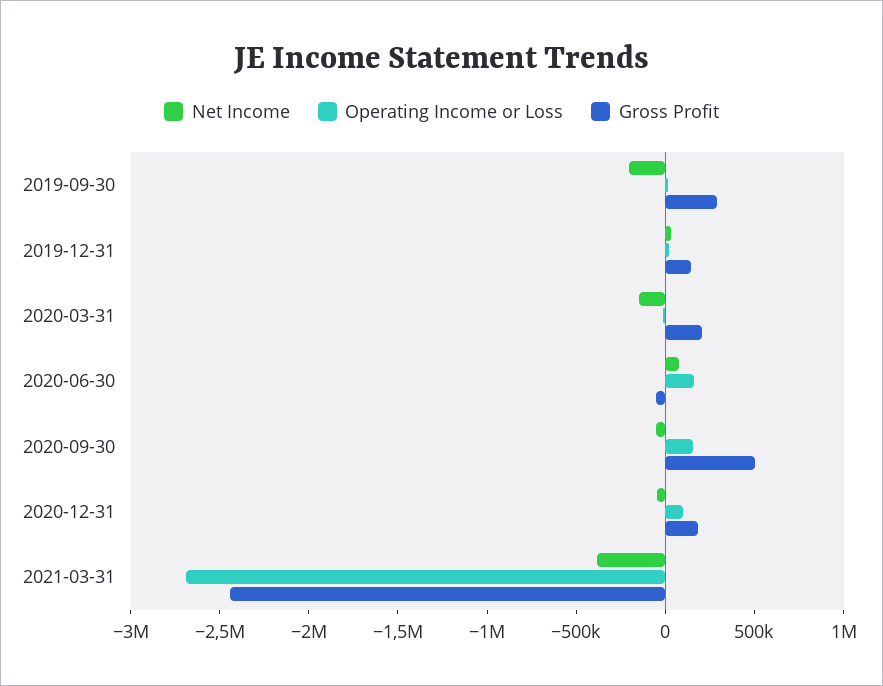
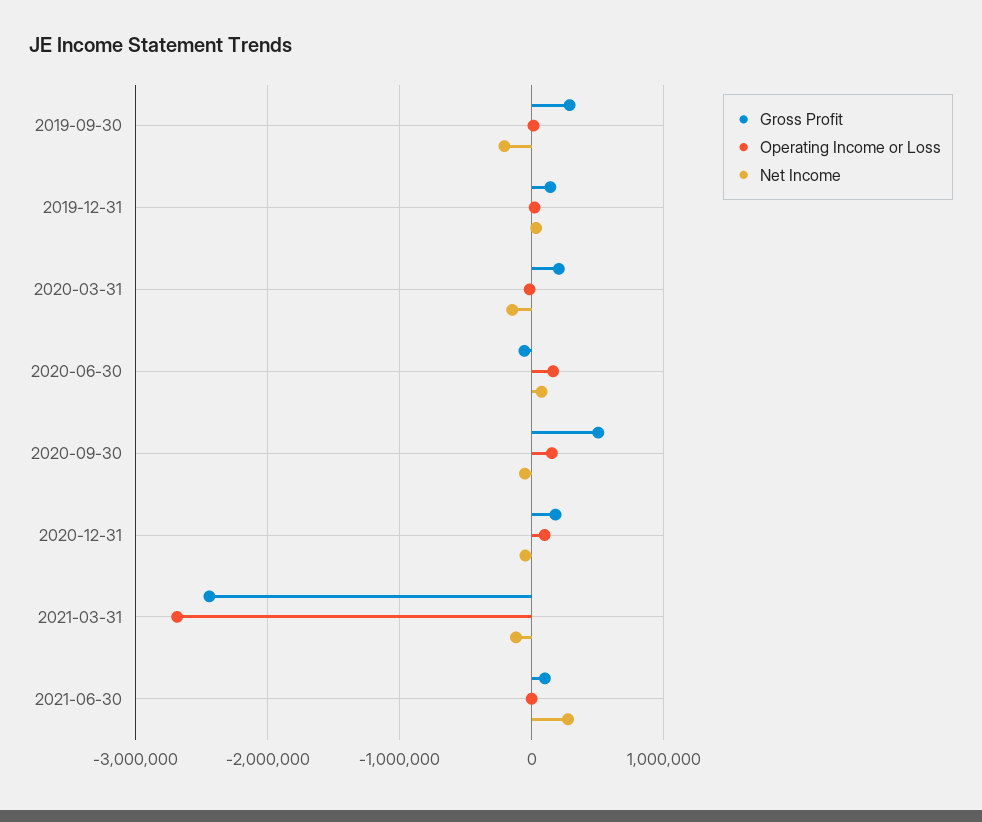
Net Income, 2021-03-31: -400000 -> -100000
Gross Profit, 2021-06-30: none -> 100000
Operating Income or Loss, 2021-06-30: none -> 0
Net Income, 2021-06-30: none -> 300000

